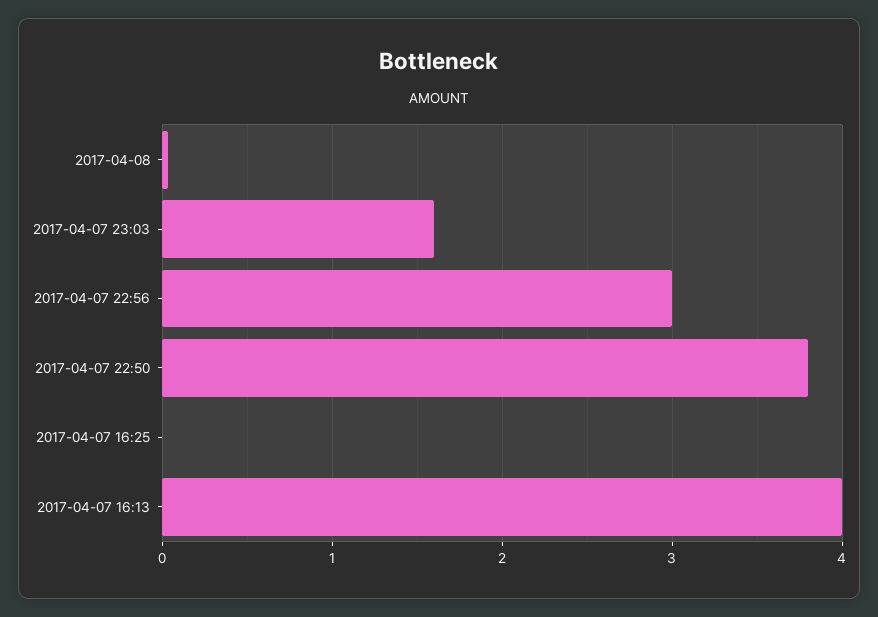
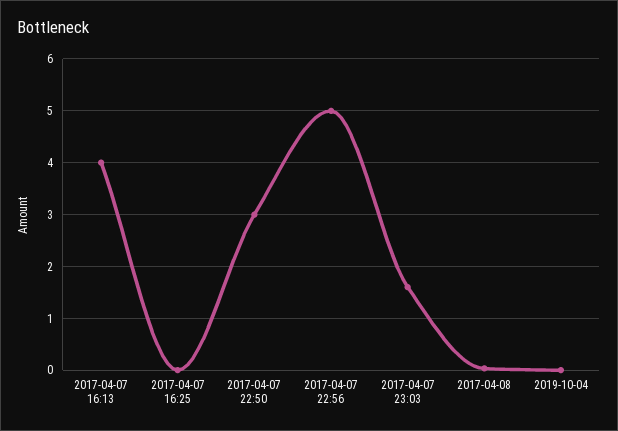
2017-04-07 22:56: 3 -> 5
2017-04-07 22:50: 3.8 -> 3
2019-10-04: none -> 0

